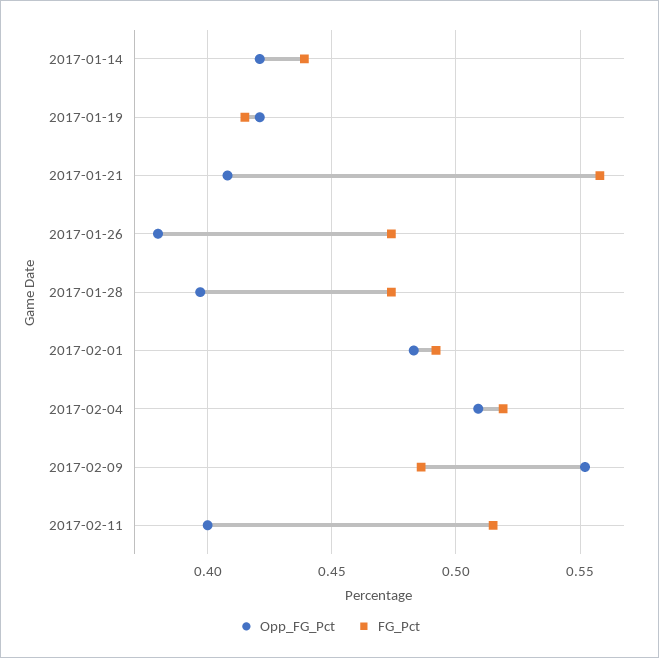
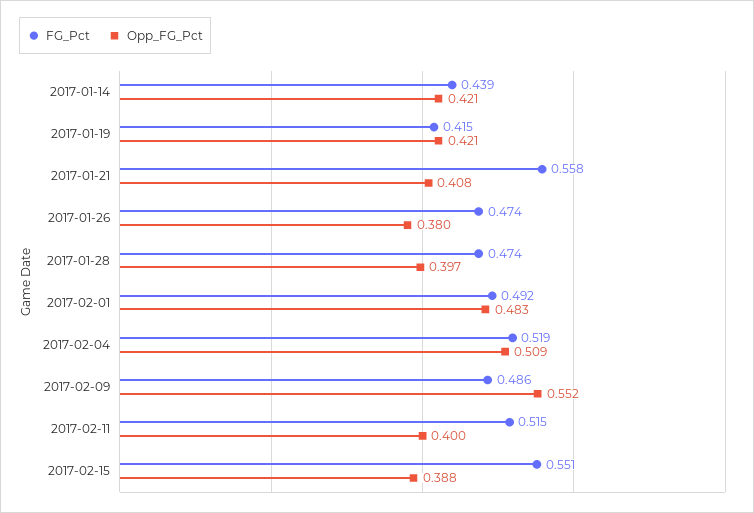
FG_Pct, 2017-02-15: none -> 0.551
Opp_FG_Pct, 2017-02-15: none -> 0.388

